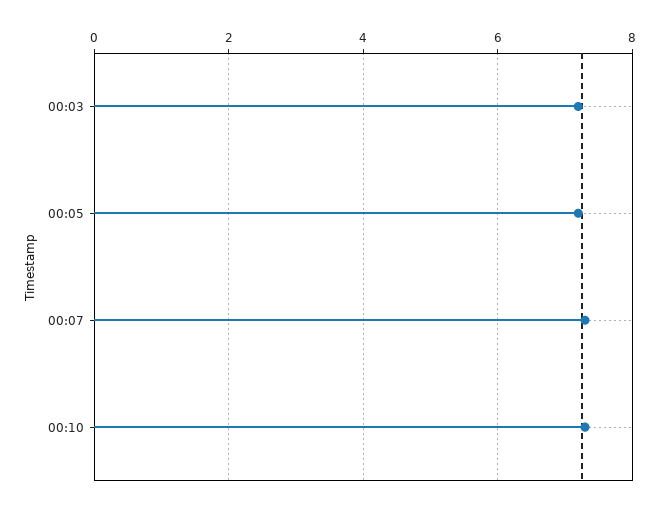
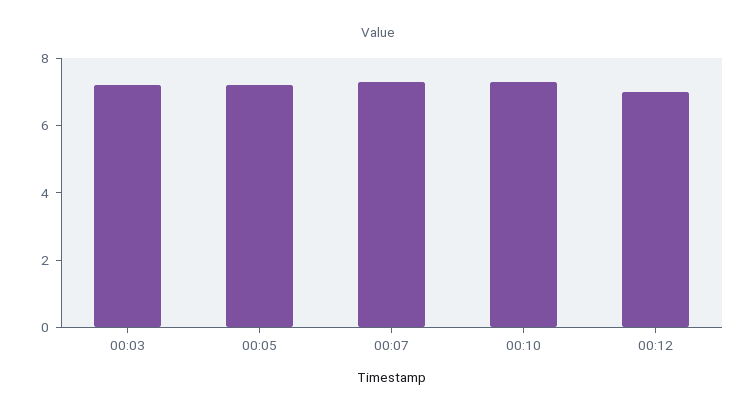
00:12: none -> 7

